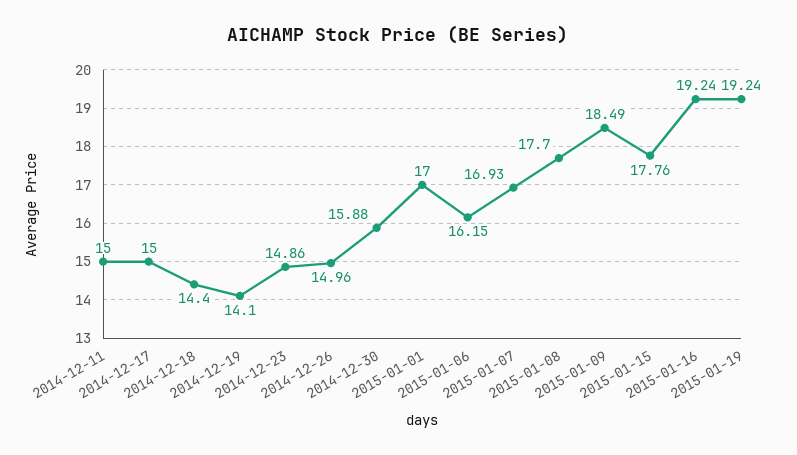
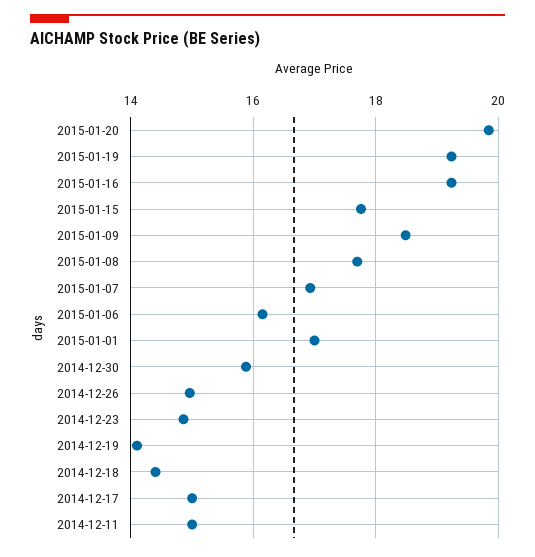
2015-01-20: none -> 19.8

